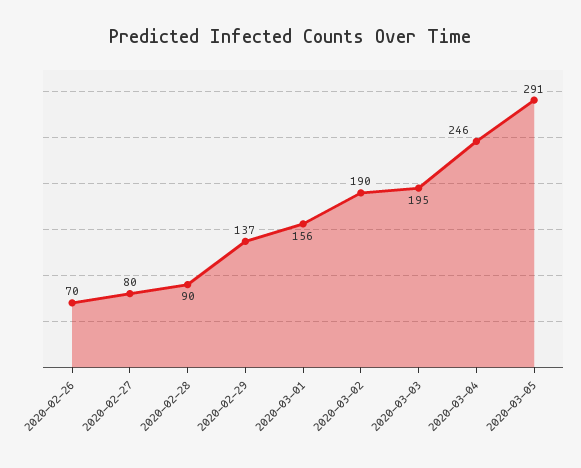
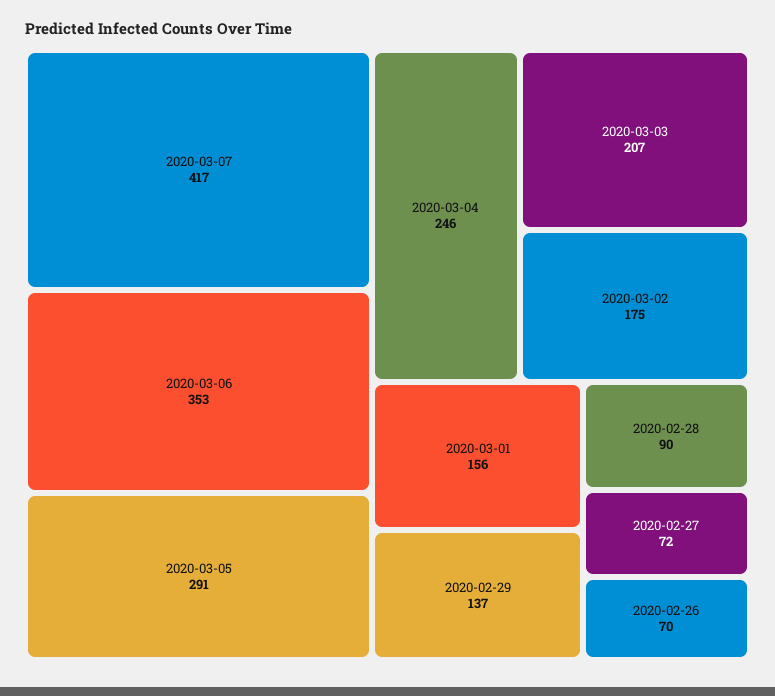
2020-02-27: 80 -> 72
2020-03-02: 190 -> 175
2020-03-03: 195 -> 207
2020-03-07: none -> 417
2020-03-06: none -> 353

